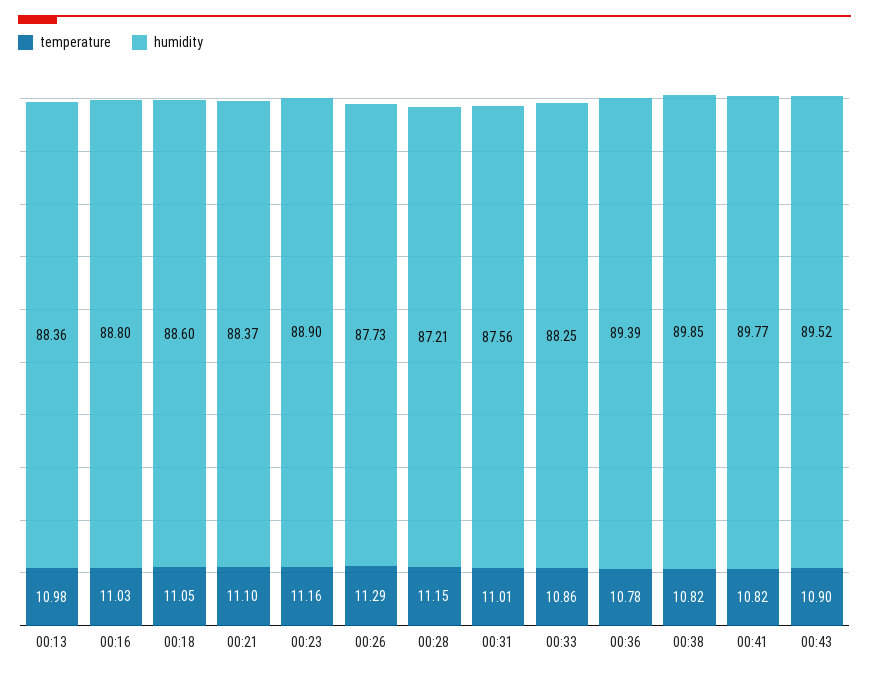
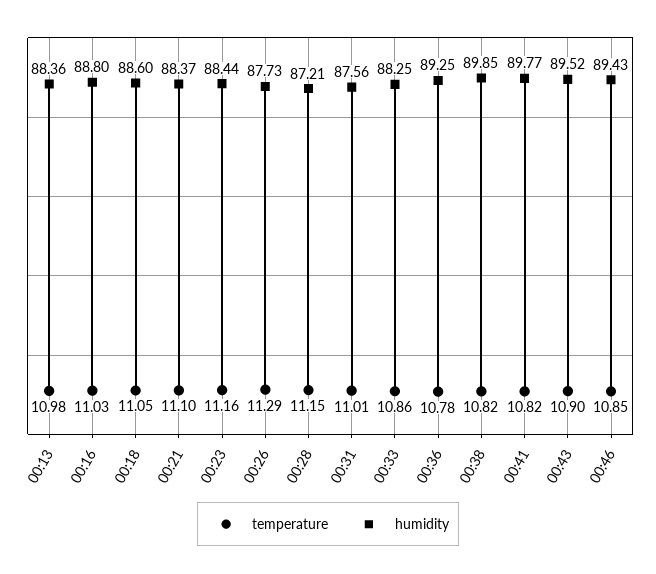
humidity, 00:23: 88.9 -> 88.44
humidity, 00:36: 89.39 -> 89.25
temperature, 00:46: none -> 10.85
humidity, 00:46: none -> 89.43

